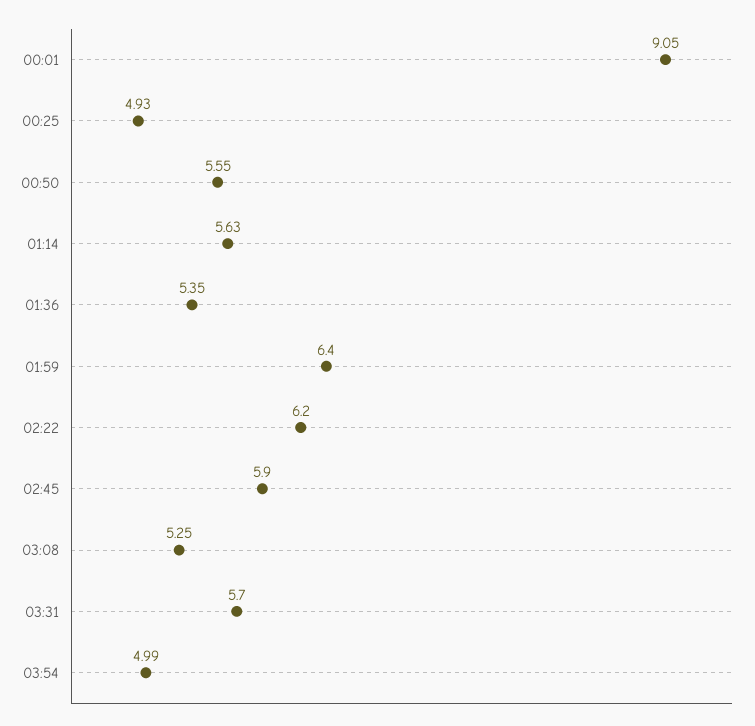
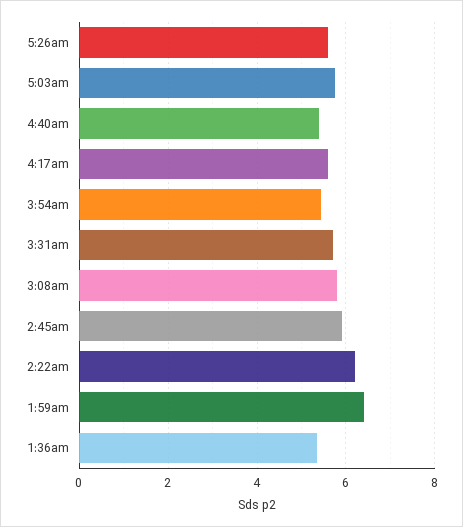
00:01: 9.05 -> none
00:25: 4.93 -> none
00:50: 5.55 -> none
01:14: 5.63 -> none
03:08: 5.25 -> 5.8
03:54: 4.99 -> 5.4
5:26am: none -> 5.6
5:03am: none -> 5.8
4:40am: none -> 5.4
4:17am: none -> 5.6

